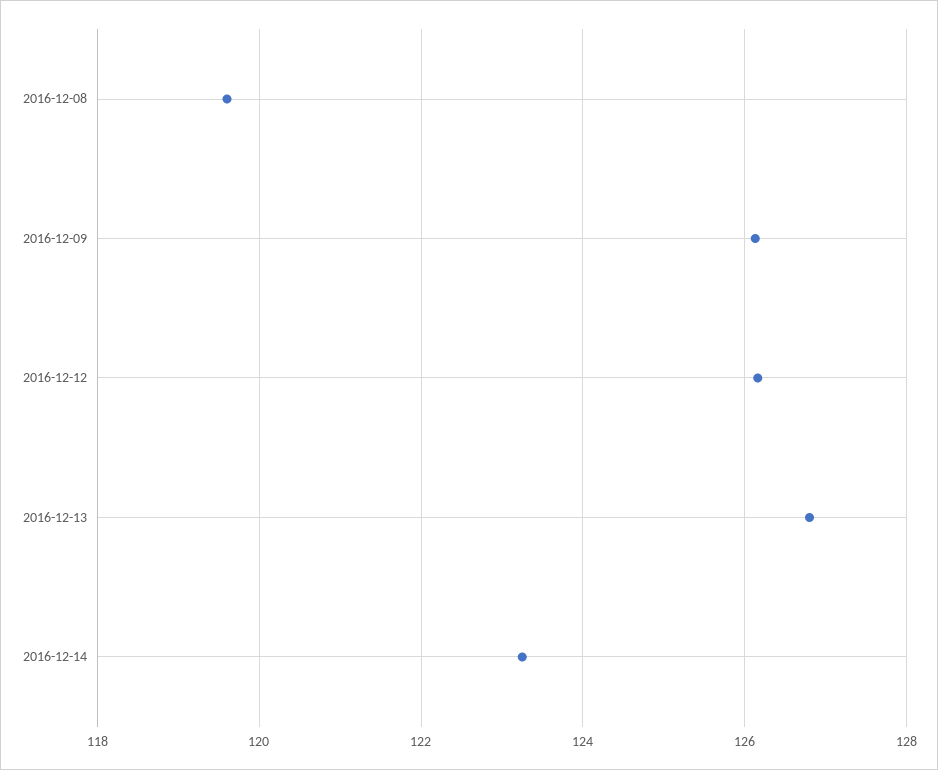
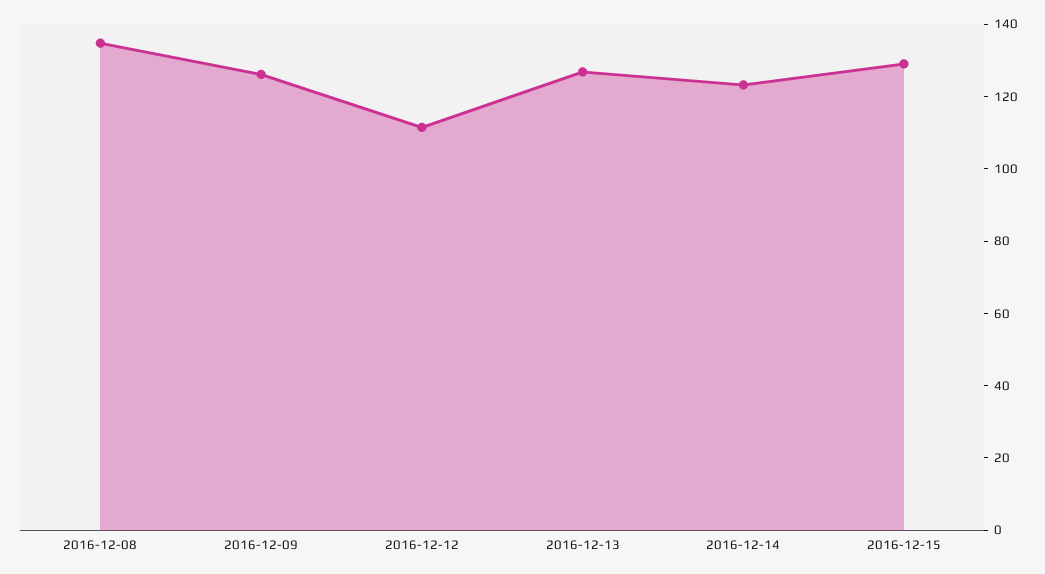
2016-12-08: 119.6 -> 135
2016-12-12: 126.2 -> 110
2016-12-15: none -> 130

